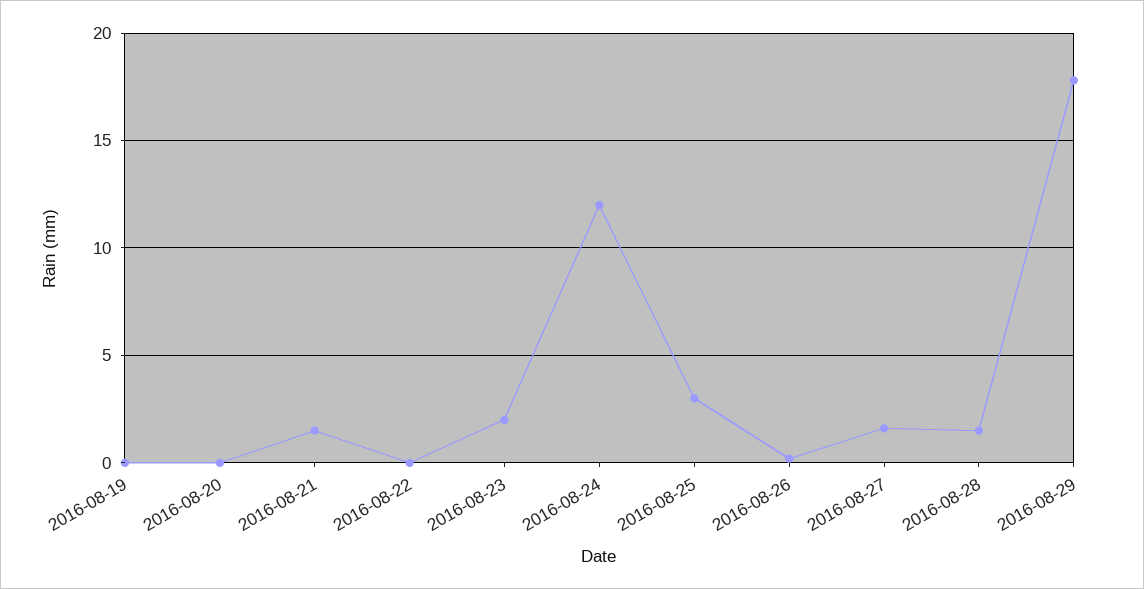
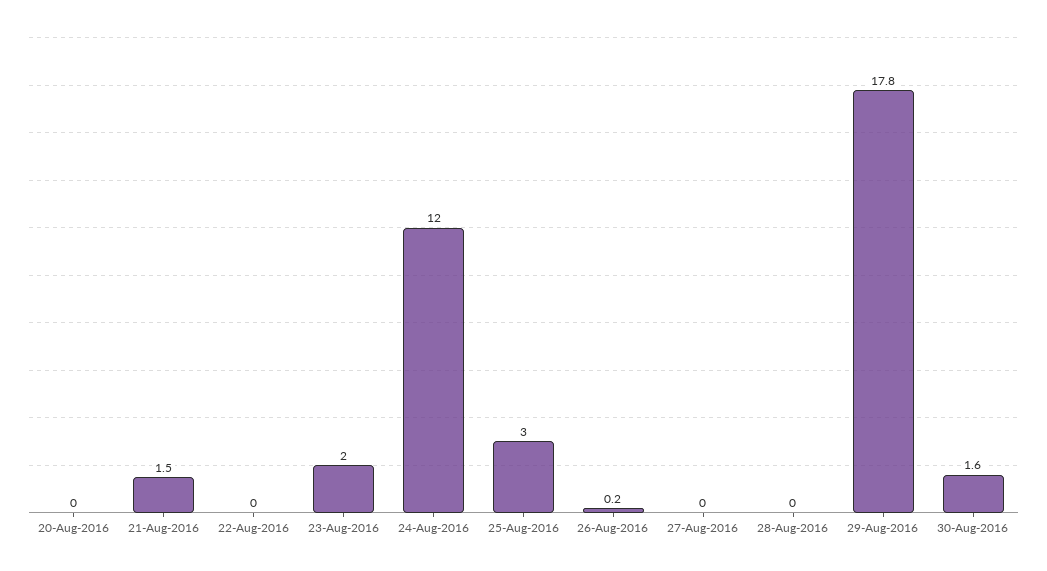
2016-08-19: 0 -> none
2016-08-27: 1.5 -> 0
2016-08-28: 1.5 -> 0
30-Aug-2016: none -> 1.6

